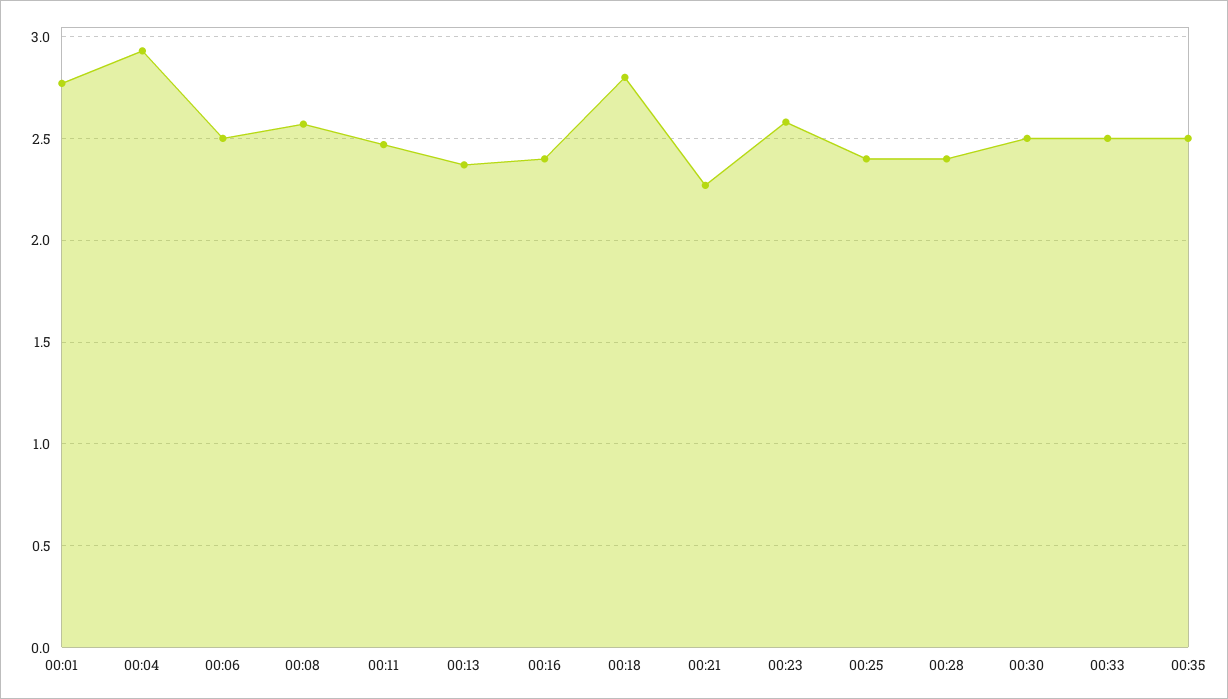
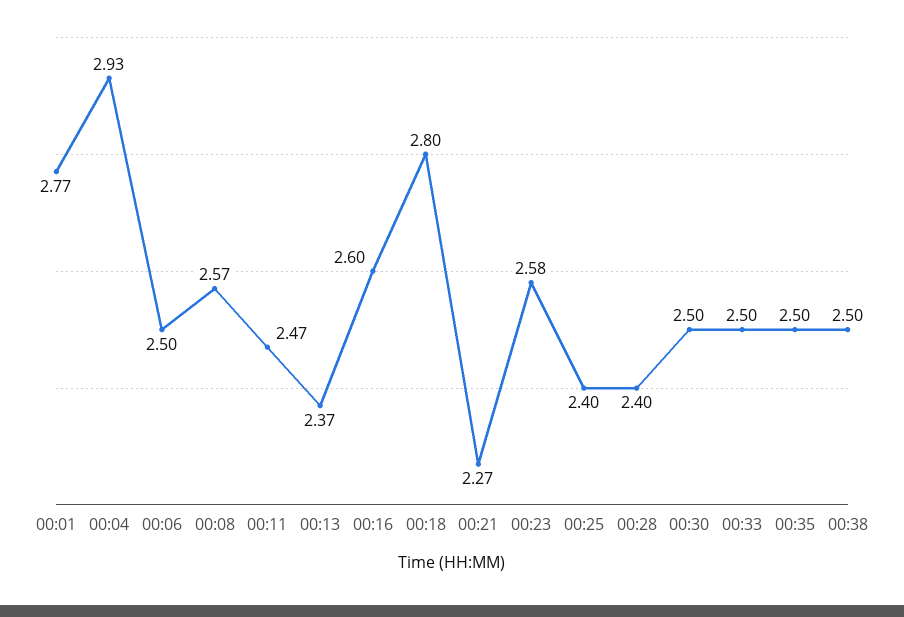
00:16: 2.4 -> 2.6
00:38: none -> 2.5

